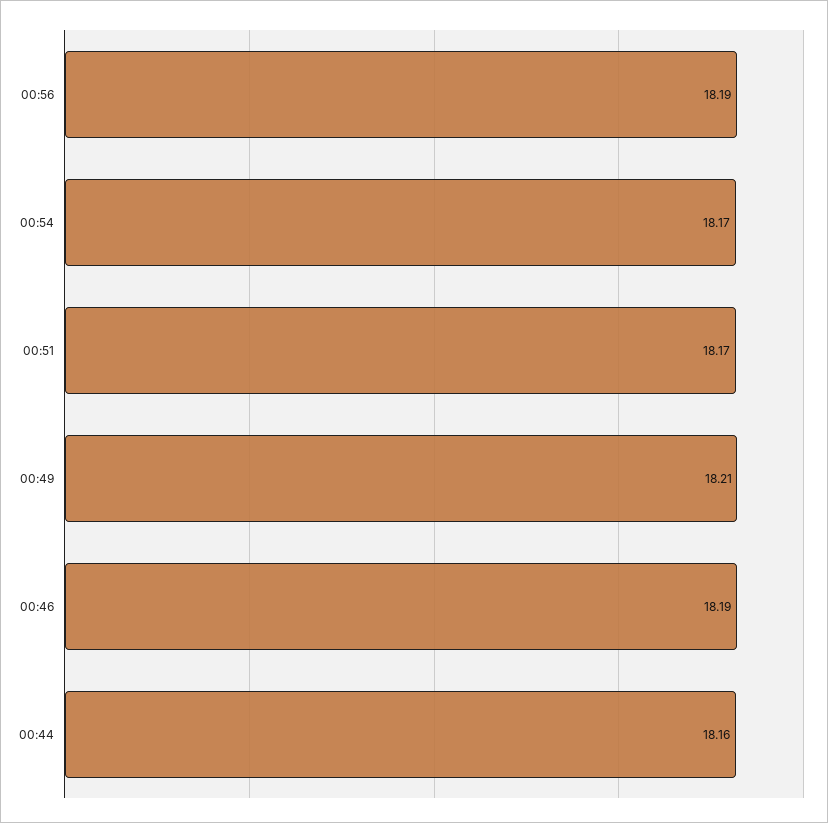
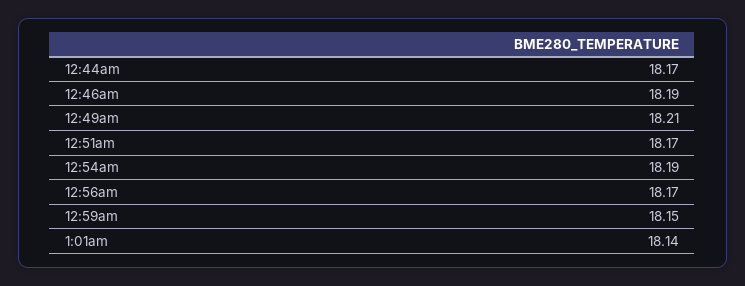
00:56: 18.19 -> 18.17
00:54: 18.17 -> 18.19
00:44: 18.16 -> 18.17
12:59am: none -> 18.15
1:01am: none -> 18.14

